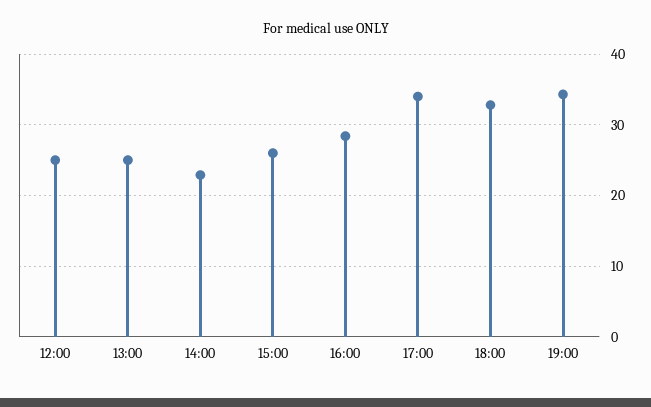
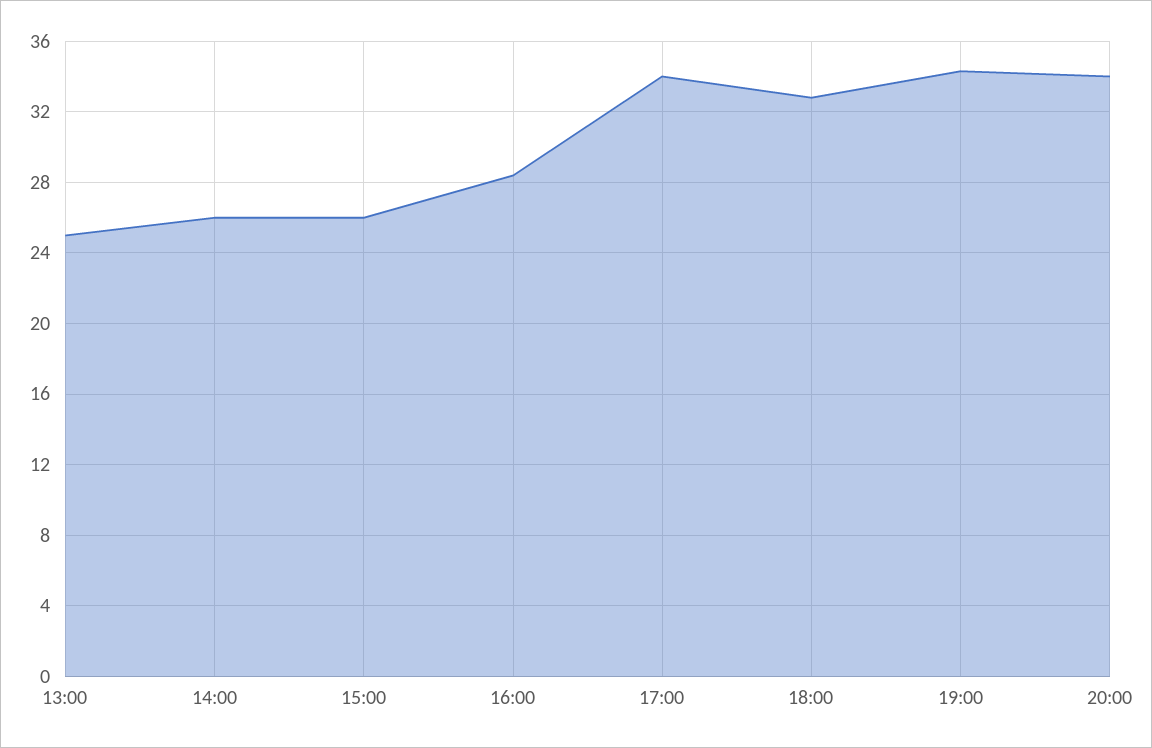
12:00: 25 -> none
14:00: 23 -> 26
20:00: none -> 34

